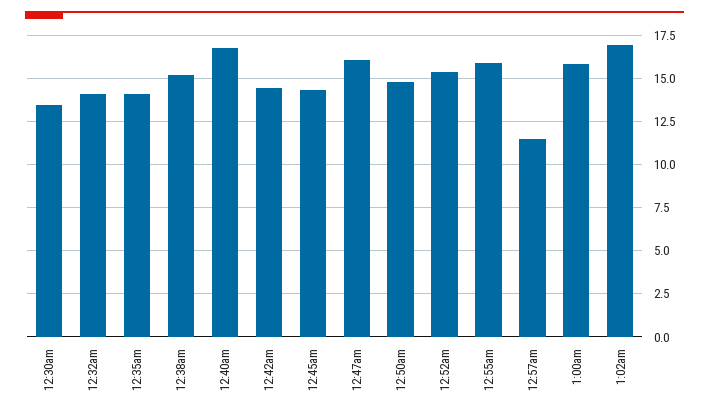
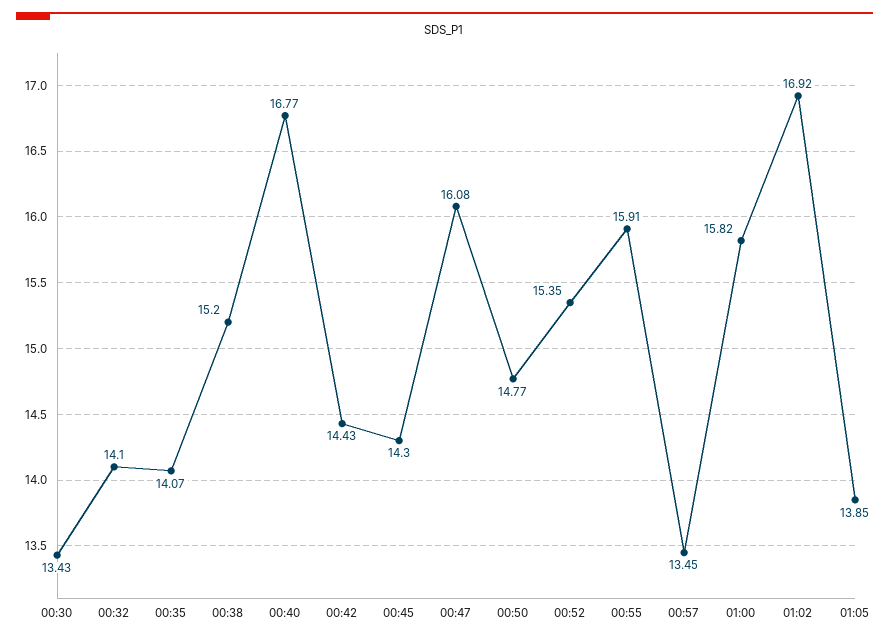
12:57am: 11.5 -> 13.45
01:05: none -> 13.85

